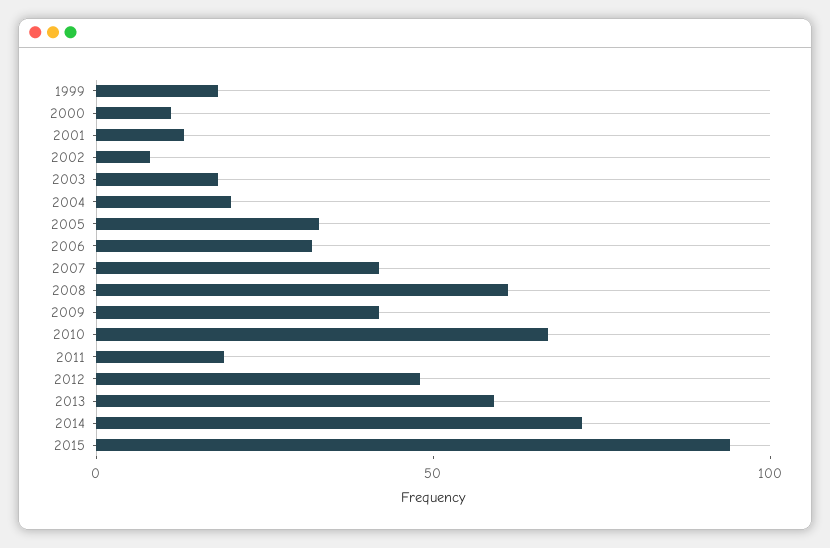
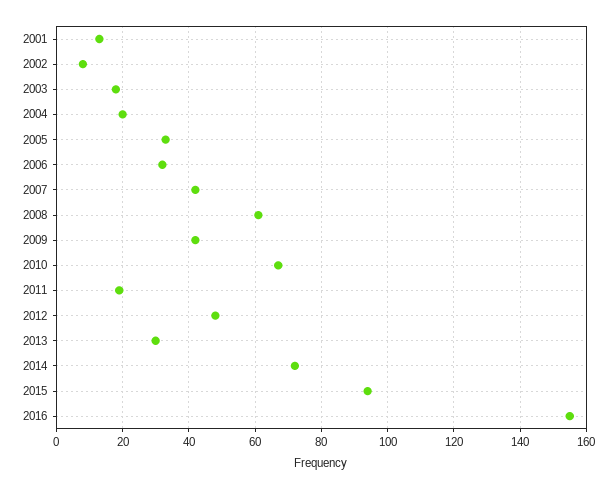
1999: 20 -> none
2000: 10 -> none
2013: 60 -> 30
2016: none -> 155

